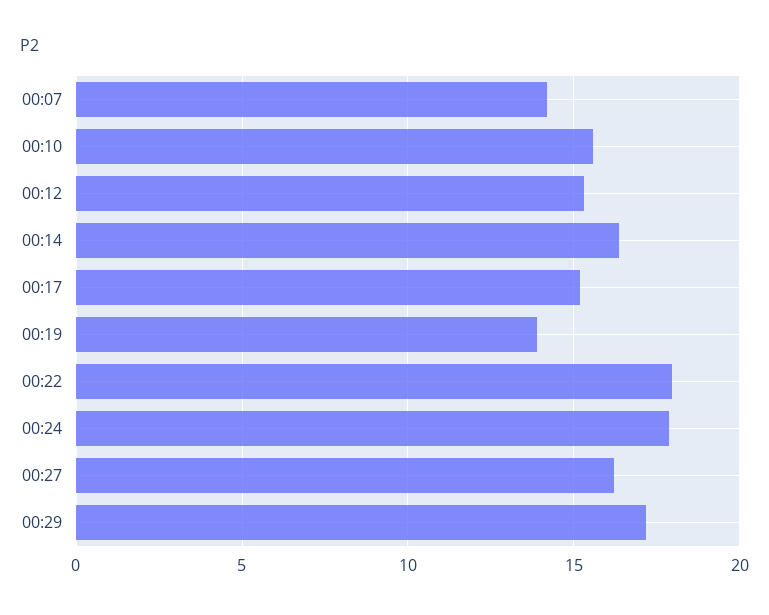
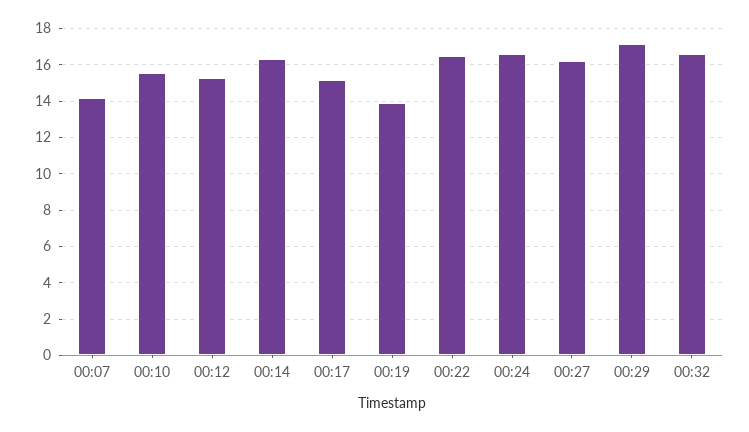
00:22: 18 -> 16.5
00:24: 18 -> 16.5
00:32: none -> 16.5

